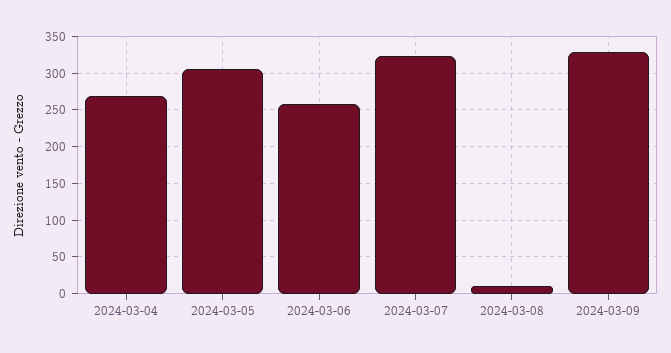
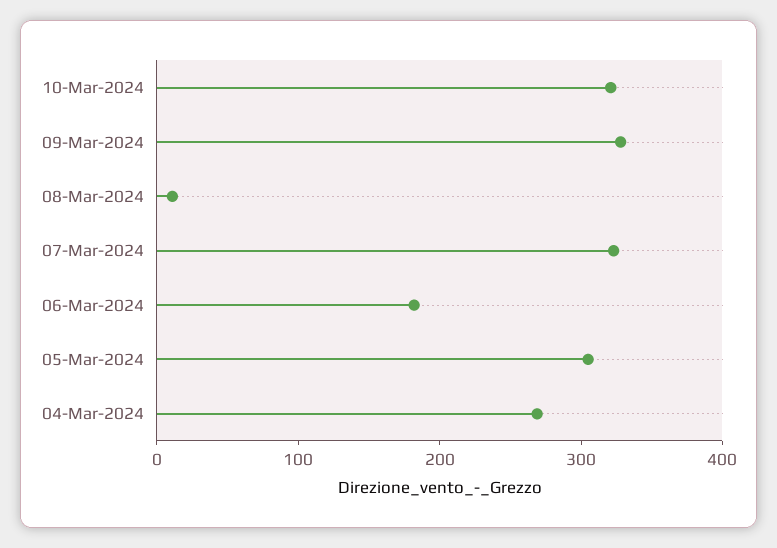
2024-03-06: 260 -> 180
10-Mar-2024: none -> 320

